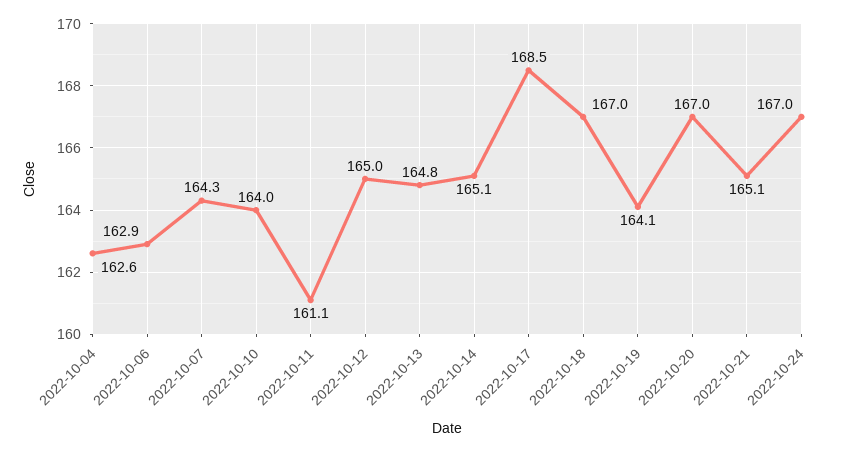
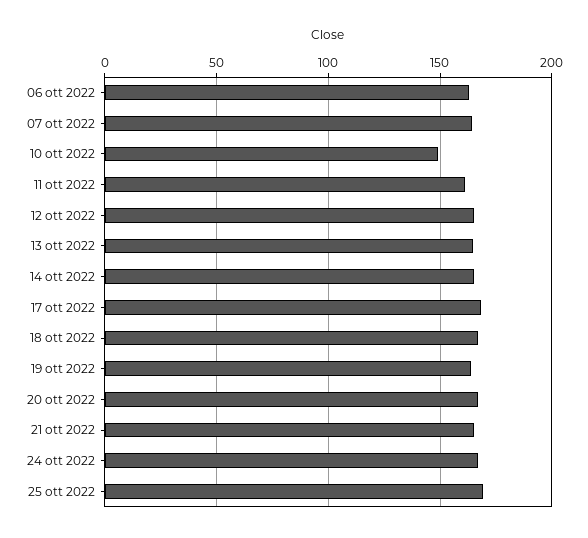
2022-10-04: 162.6 -> none
2022-10-10: 164 -> 150
25 ott 2022: none -> 170

